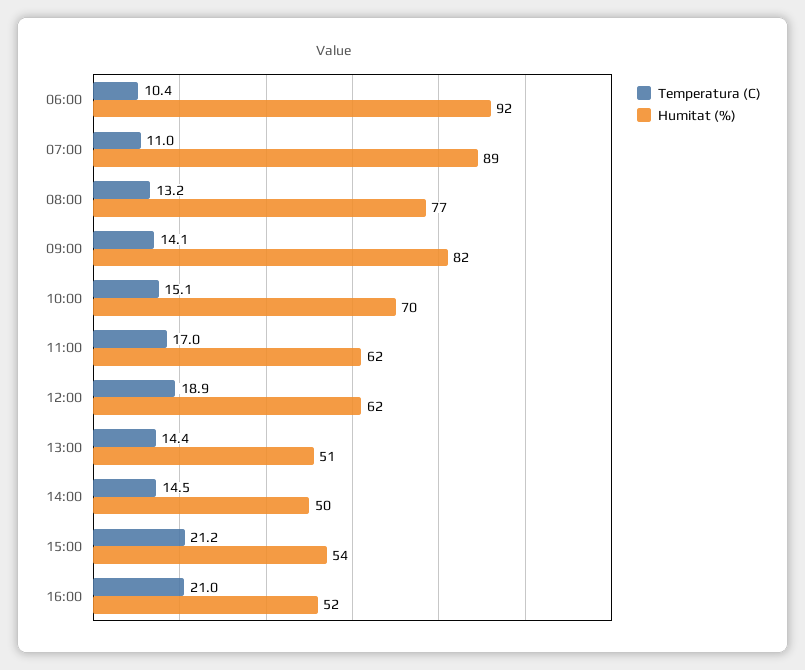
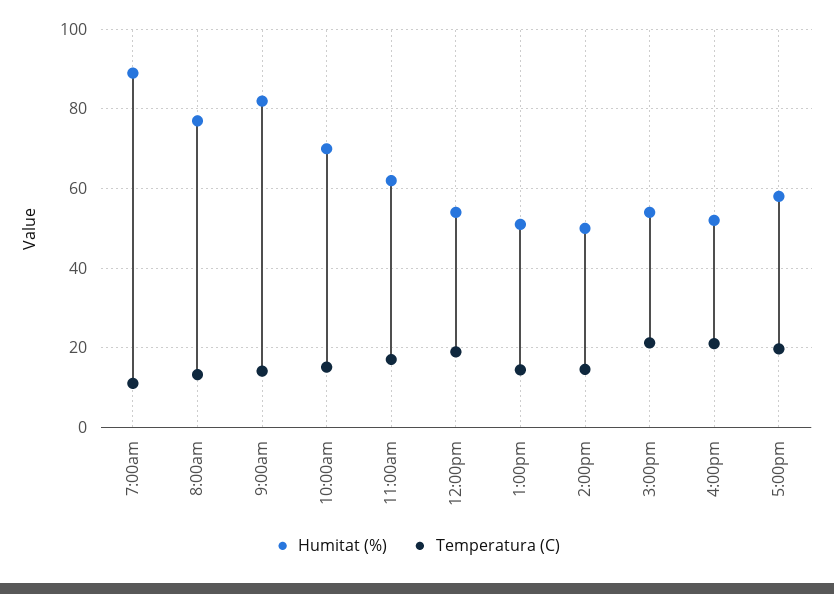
Temperatura (C), 06:00: 10.4 -> none
Humitat (%), 06:00: 92 -> none
Humitat (%), 12:00: 62 -> 54
Humitat (%), 5:00pm: none -> 58
Temperatura (C), 5:00pm: none -> 20

